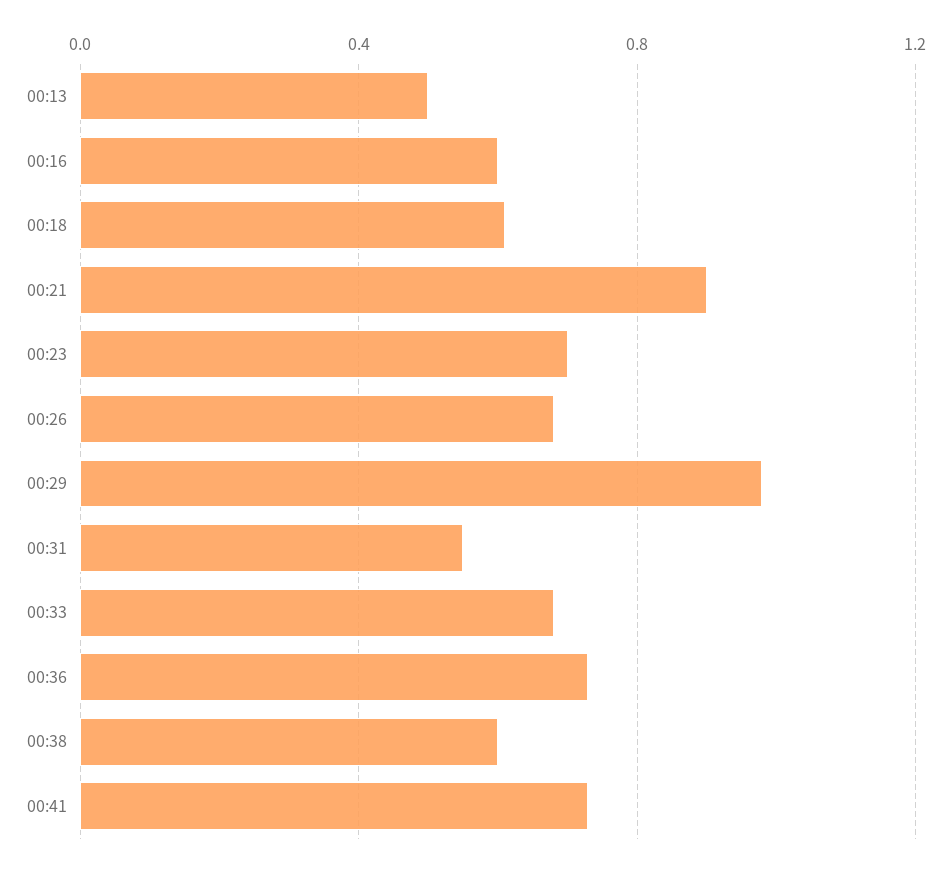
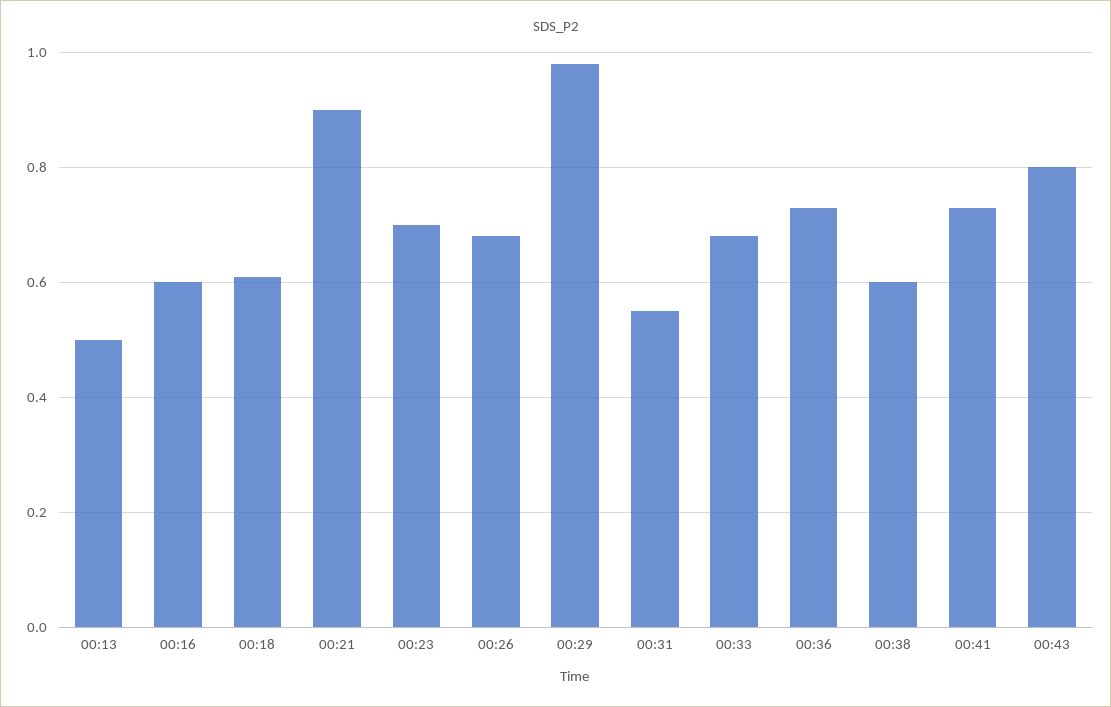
00:43: none -> 0.8

